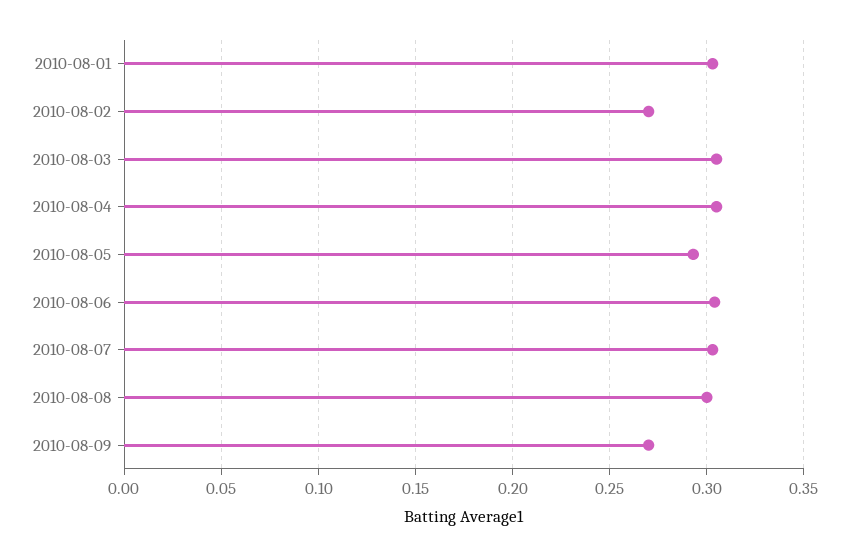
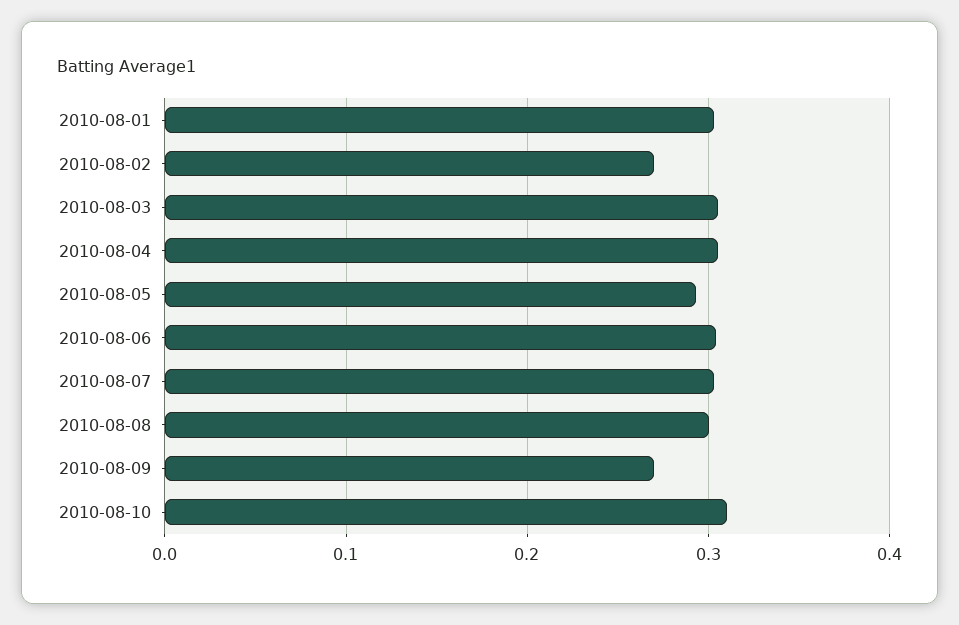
2010-08-10: none -> 0.31

